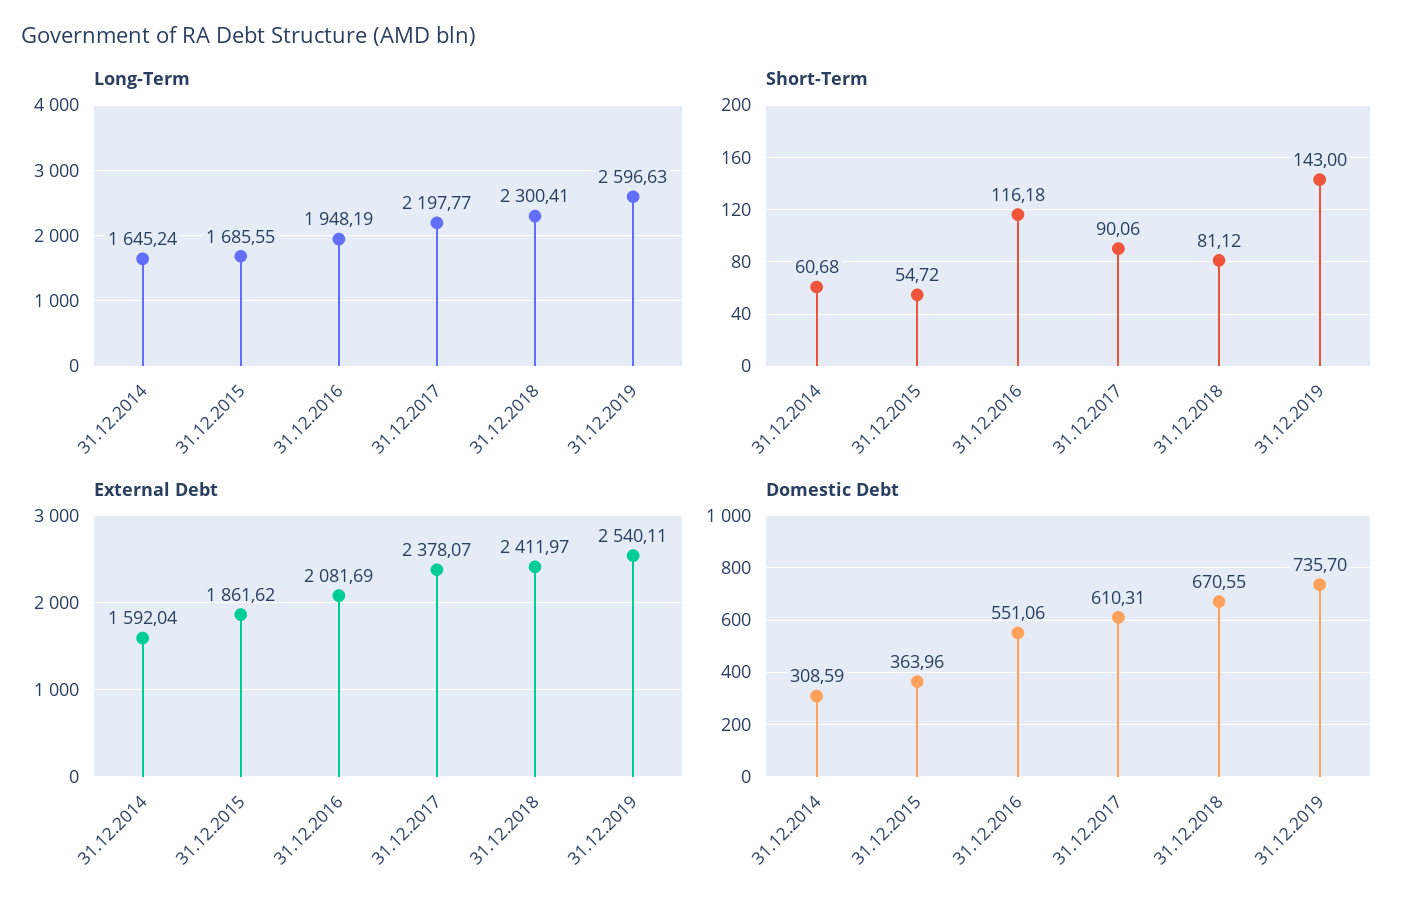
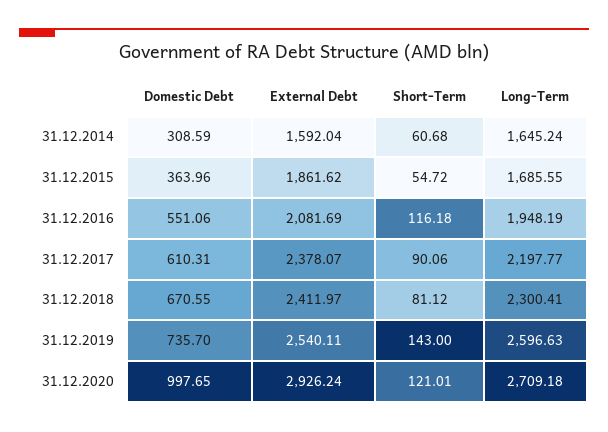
Domestic Debt, 31.12.2020: none -> 997.65
External Debt, 31.12.2020: none -> 2926.24
Short-Term, 31.12.2020: none -> 121.01
Long-Term, 31.12.2020: none -> 2709.18

